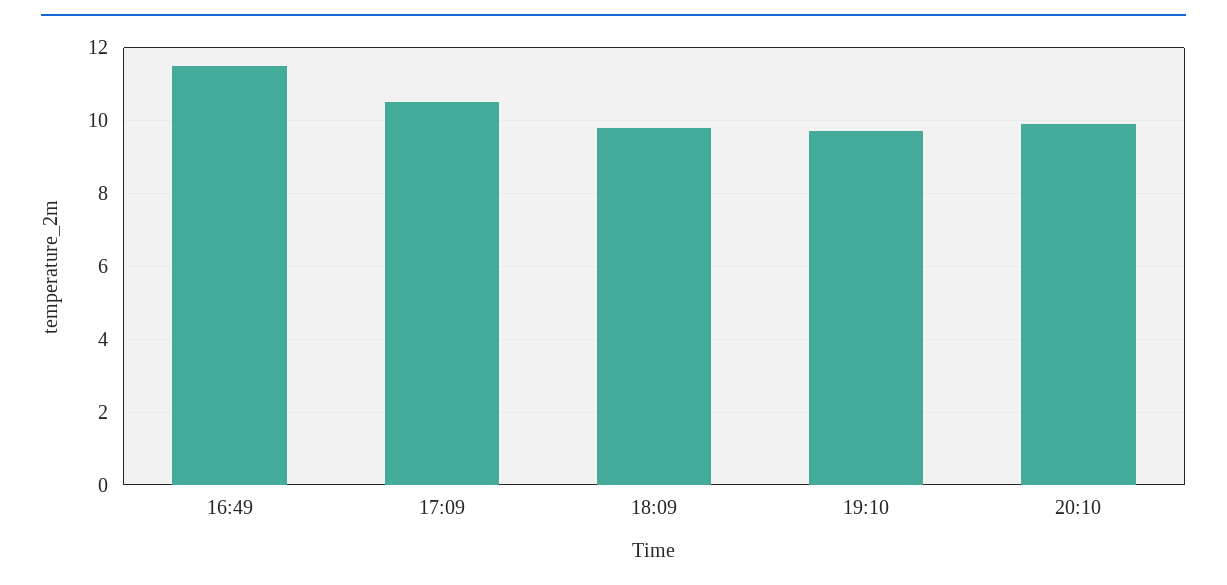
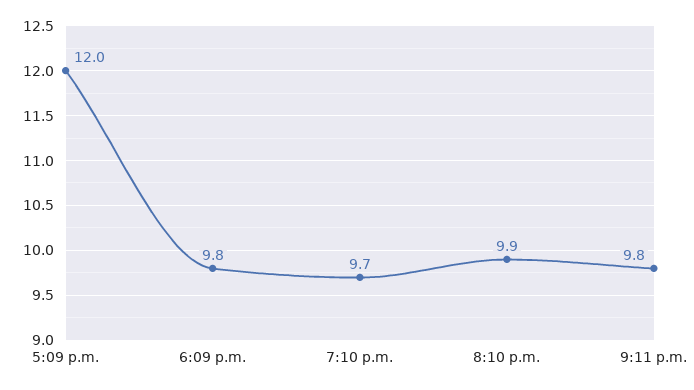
16:49: 11.5 -> none
17:09: 10.5 -> 12
9:11 p.m.: none -> 9.8

